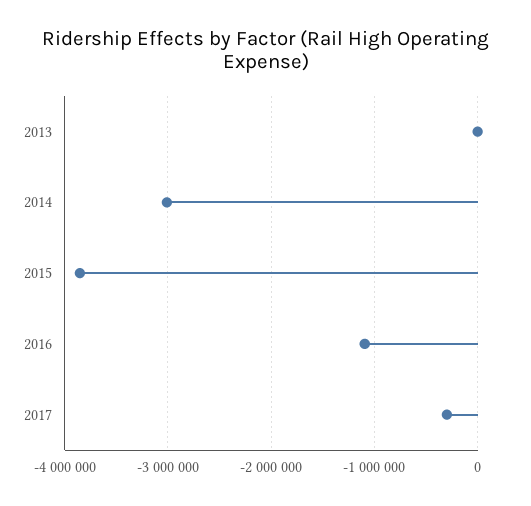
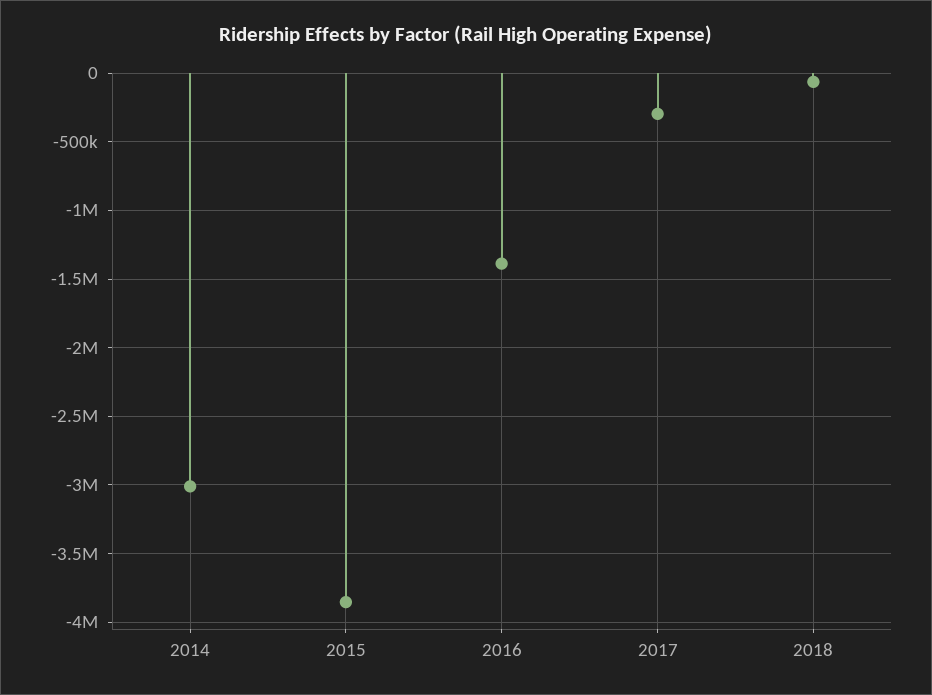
2013: 0 -> none
2016: -1100000 -> -1400000
2018: none -> -50000

